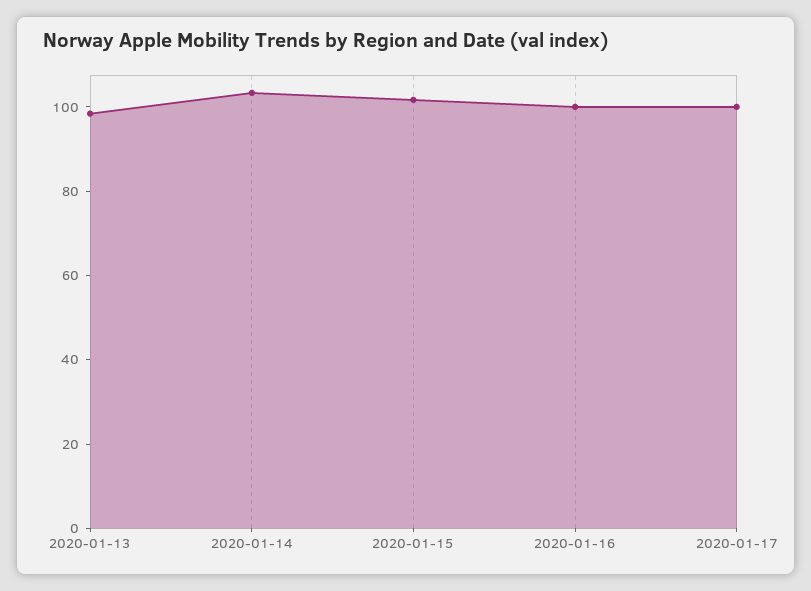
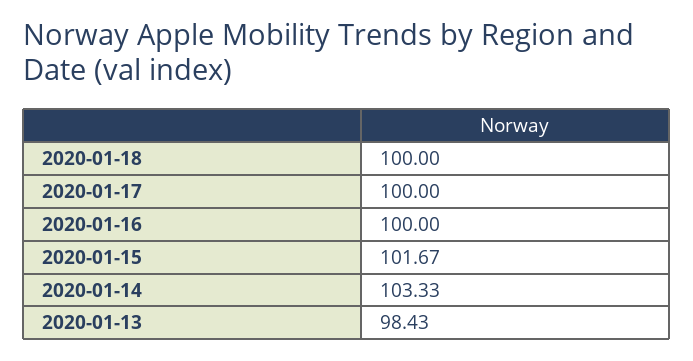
2020-01-18: none -> 100

